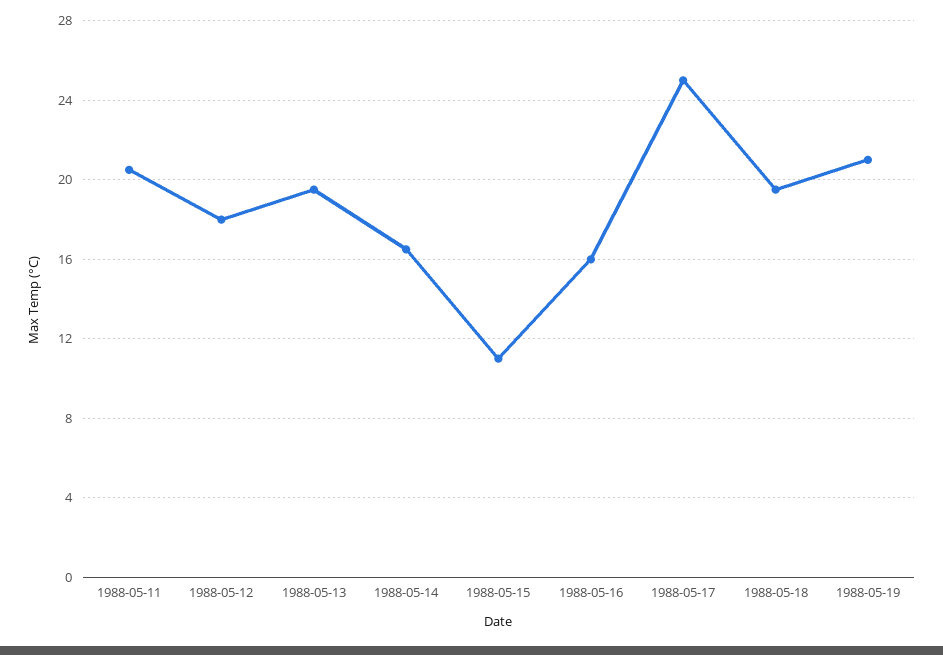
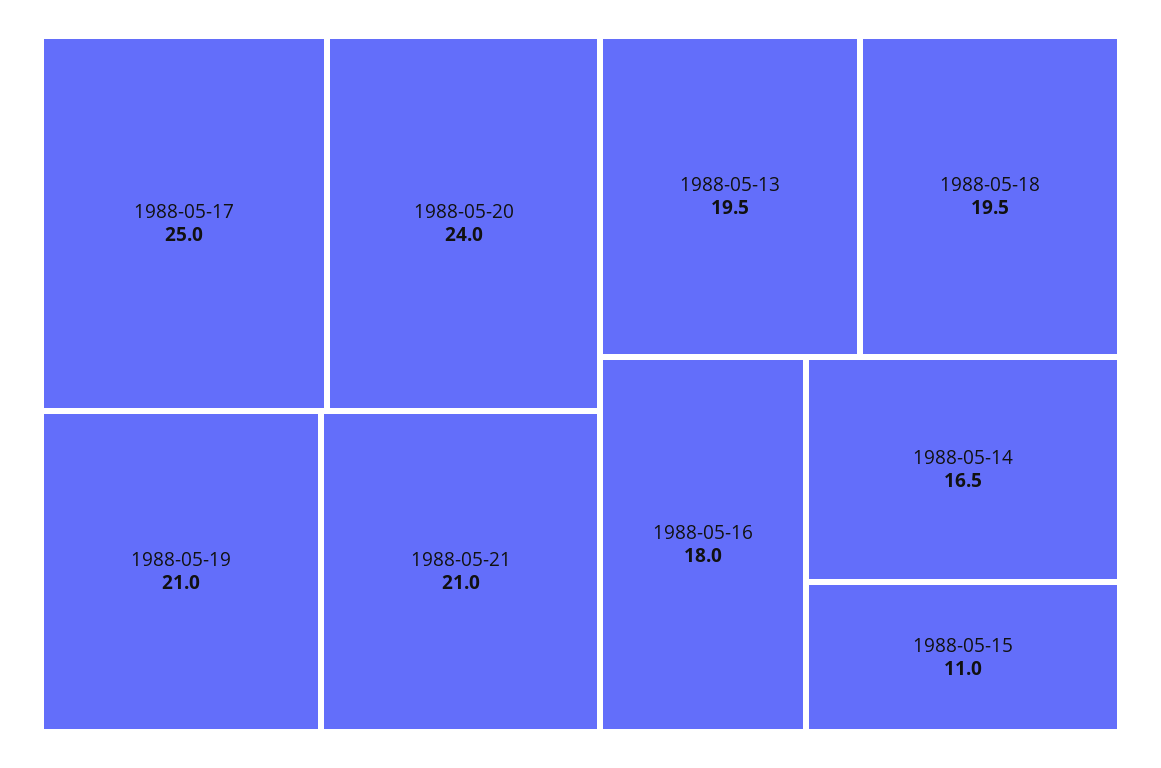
1988-05-11: 20.5 -> none
1988-05-12: 18 -> none
1988-05-16: 16 -> 18
1988-05-20: none -> 24
1988-05-21: none -> 21

